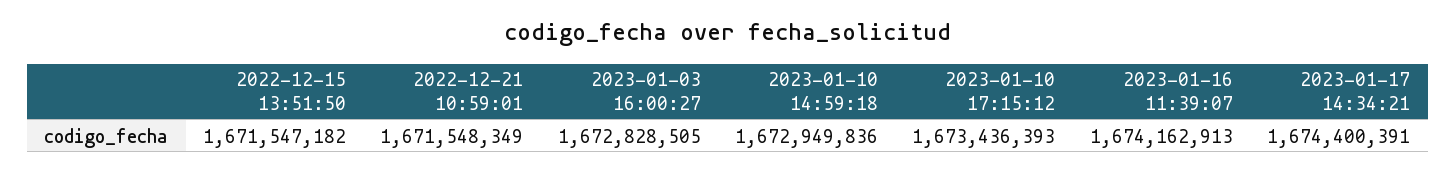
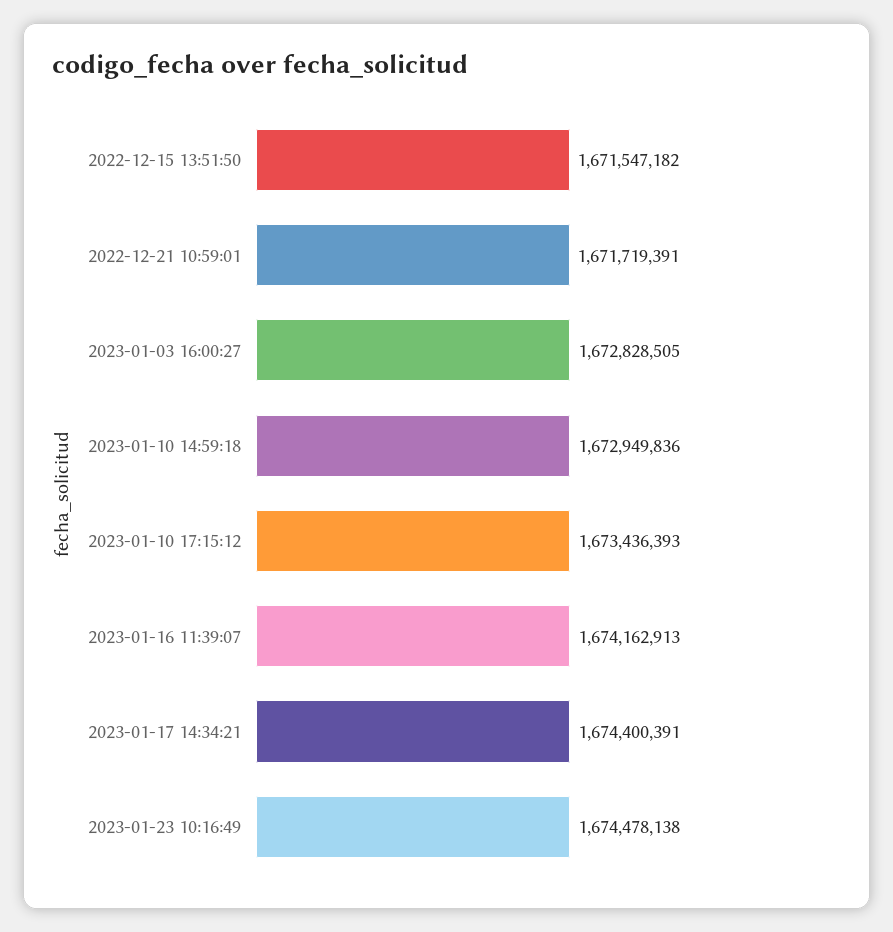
2022-12-21 10:59:01: 1671548349 -> 1671719391
2023-01-23 10:16:49: none -> 1674478138

